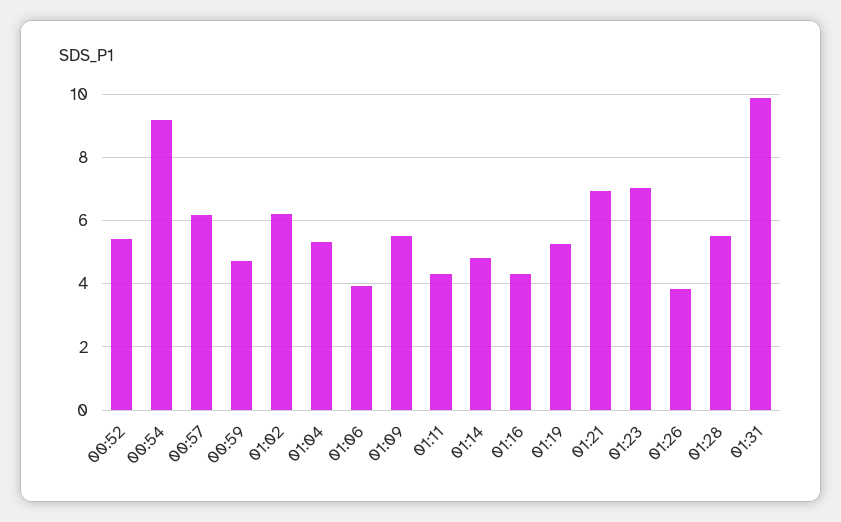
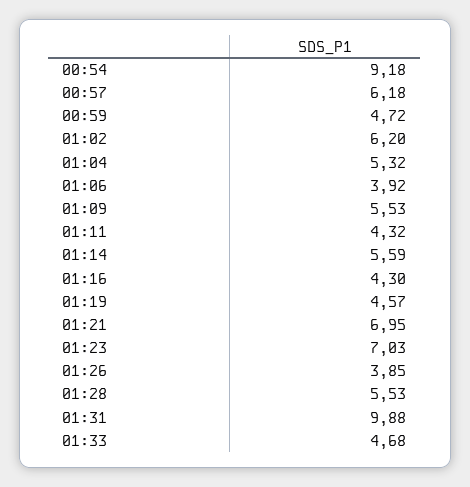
00:52: 5.4 -> none
01:14: 4.8 -> 5.59
01:19: 5.2 -> 4.57
01:33: none -> 4.68

